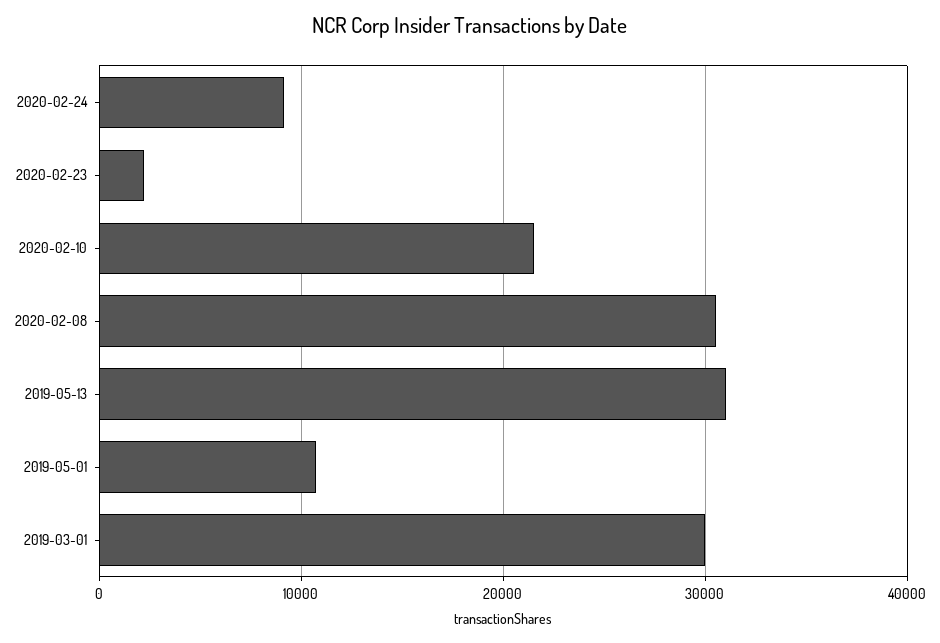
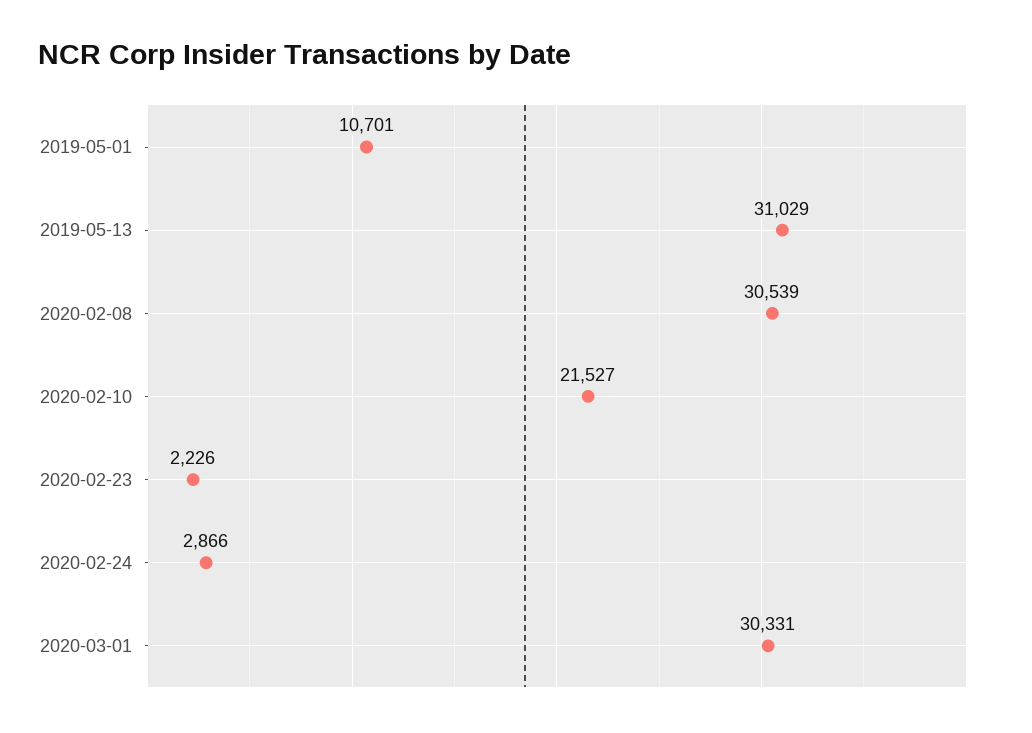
2020-02-24: 9000 -> 2866
2019-03-01: 30000 -> none
2020-03-01: none -> 30331

